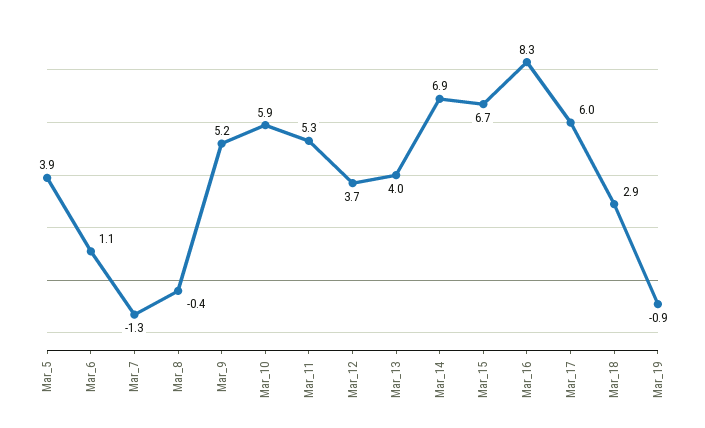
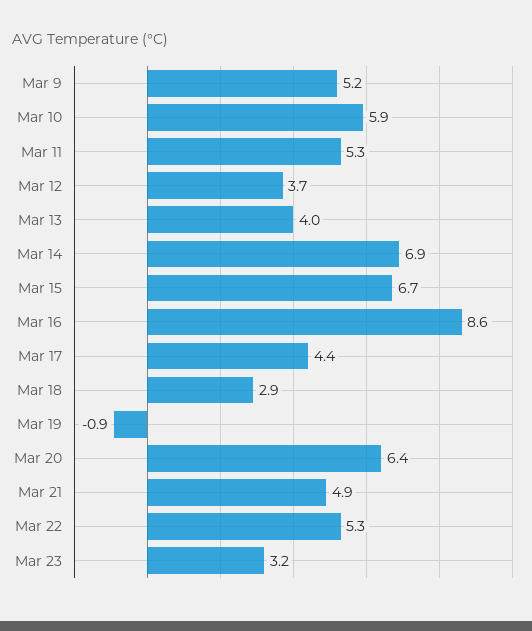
Mar_5: 3.9 -> none
Mar_6: 1.1 -> none
Mar_7: -1.3 -> none
Mar_8: -0.4 -> none
Mar_16: 8.3 -> 8.6
Mar_17: 6 -> 4.4
Mar 20: none -> 6.4
Mar 21: none -> 4.9
Mar 22: none -> 5.3
Mar 23: none -> 3.2

